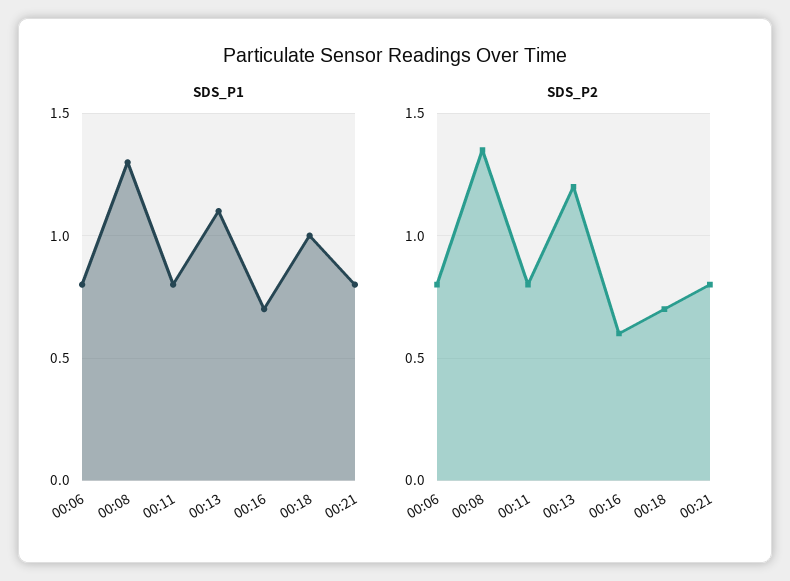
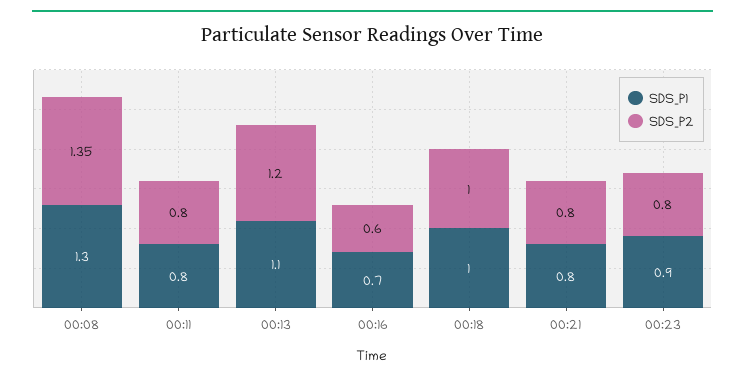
SDS_P1, 00:06: 0.8 -> none
SDS_P2, 00:06: 0.8 -> none
SDS_P2, 00:18: 0.7 -> 1
SDS_P1, 00:23: none -> 0.9
SDS_P2, 00:23: none -> 0.8

